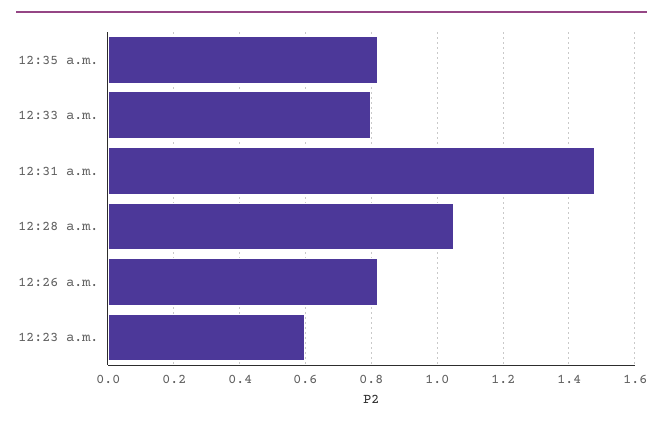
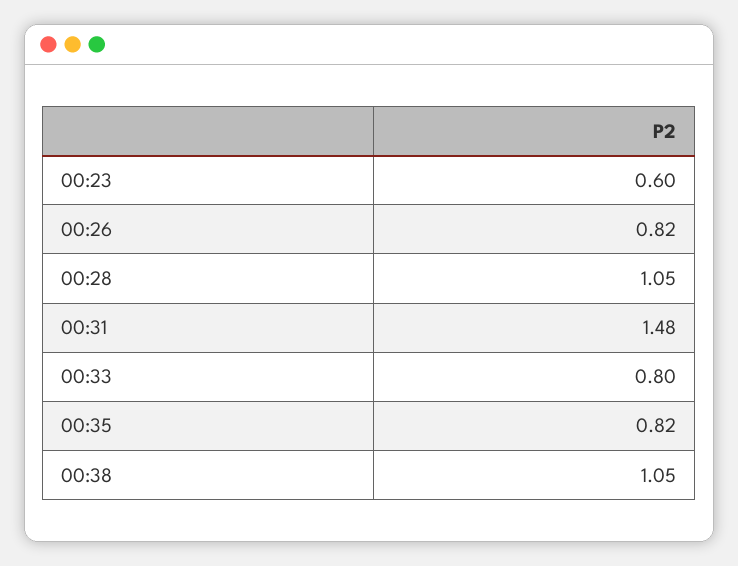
00:38: none -> 1.05

